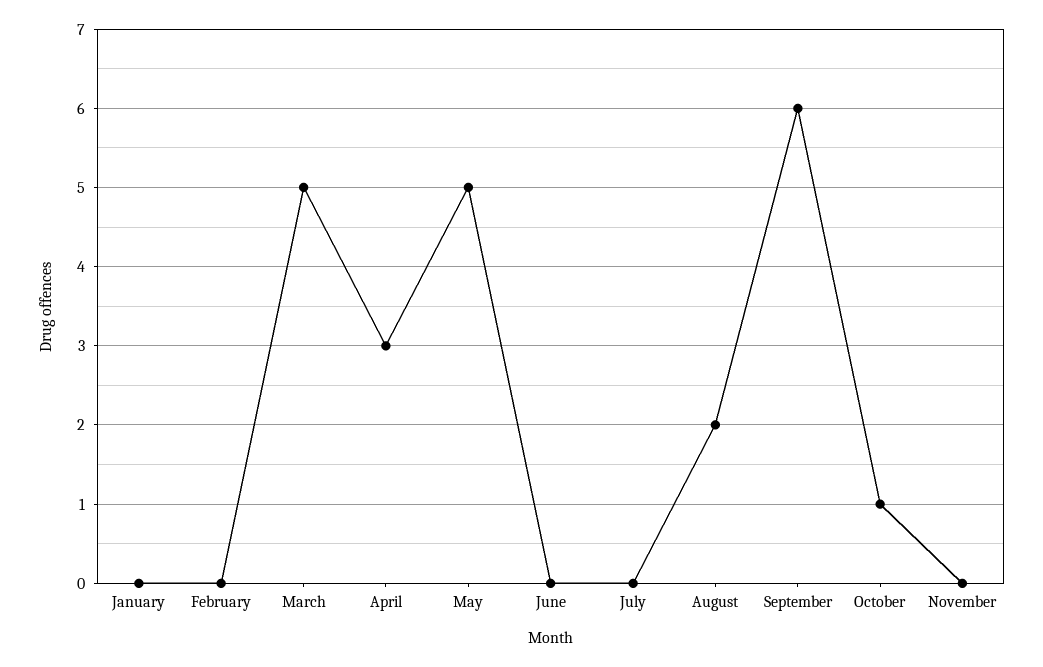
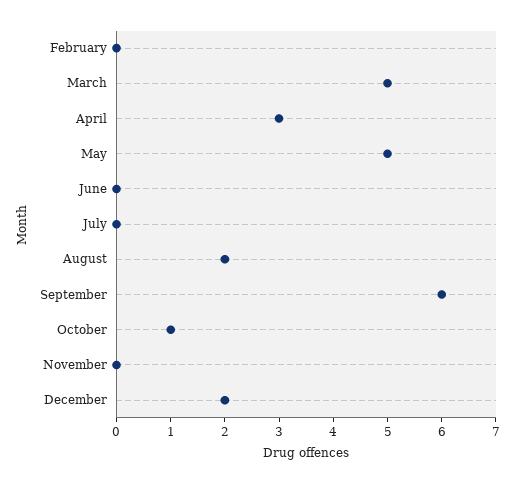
January: 0 -> none
December: none -> 2

